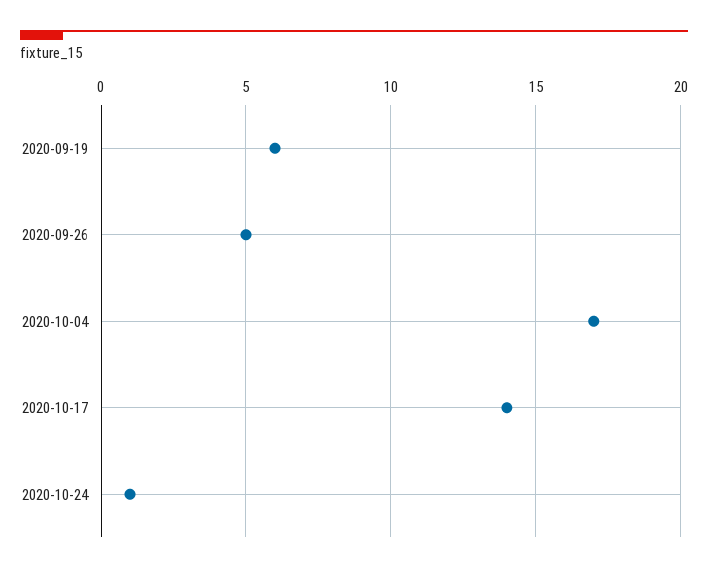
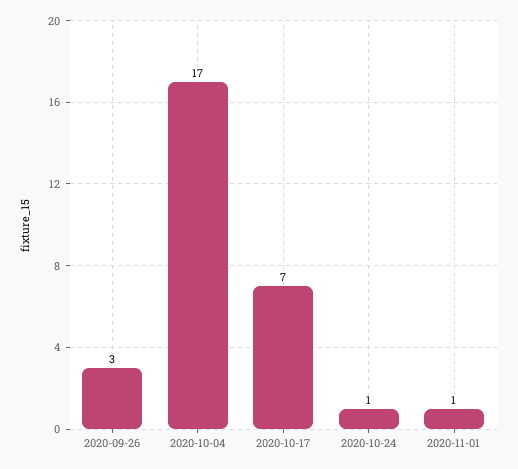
2020-09-19: 6 -> none
2020-09-26: 5 -> 3
2020-10-17: 14 -> 7
2020-11-01: none -> 1

